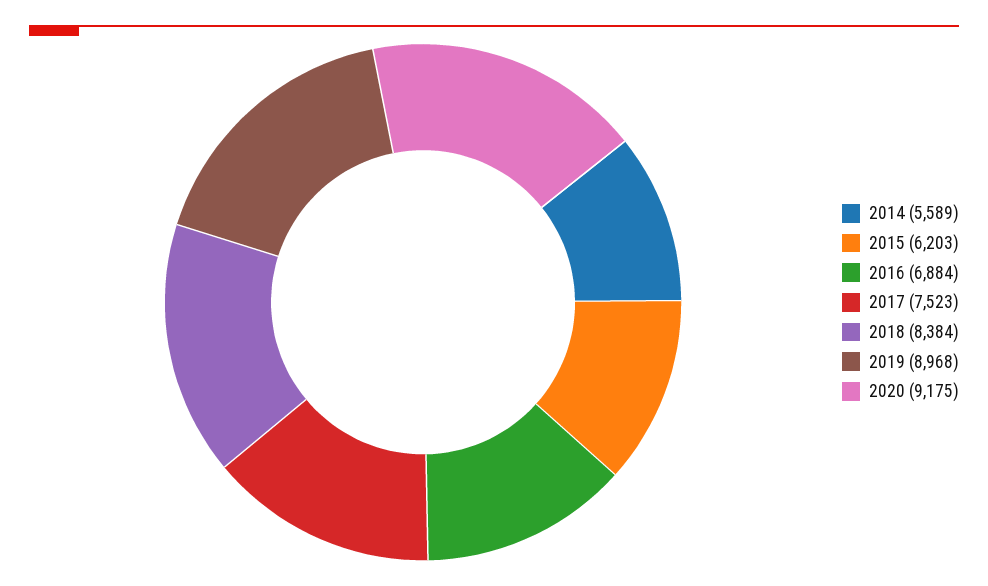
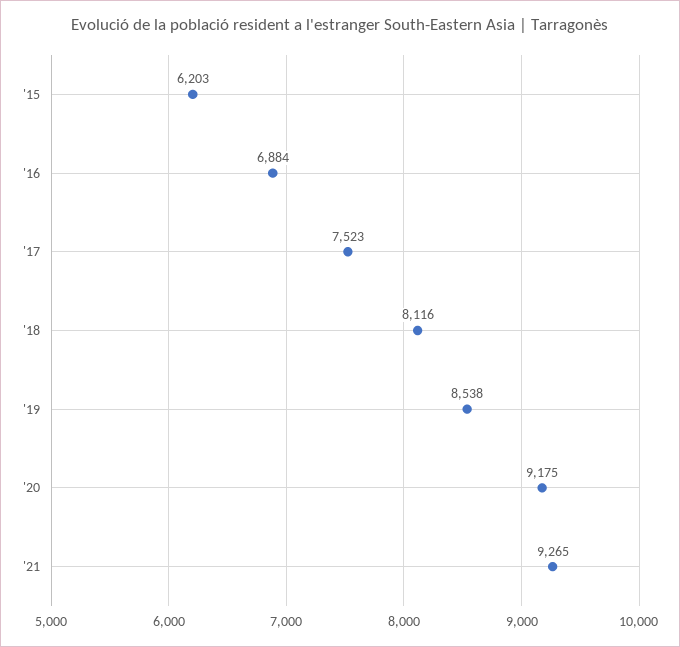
2014: 5589 -> none
2018: 8384 -> 8116
2019: 8968 -> 8538
'21: none -> 9265

